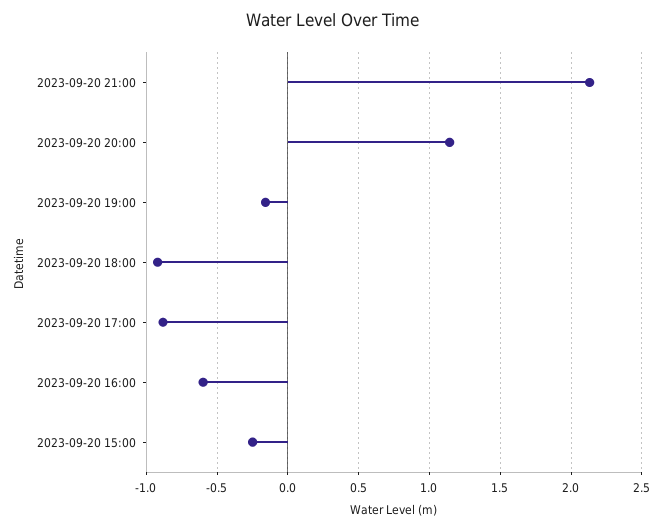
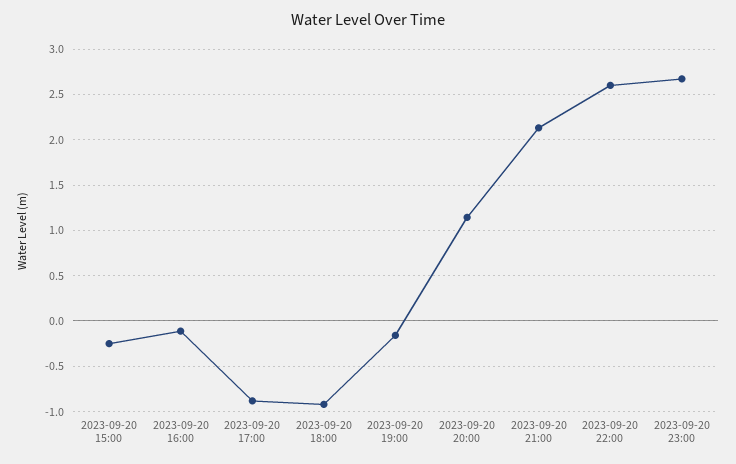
2023-09-20 16:00: -0.6 -> -0.1
2023-09-20 22:00: none -> 2.6
2023-09-20 23:00: none -> 2.7

